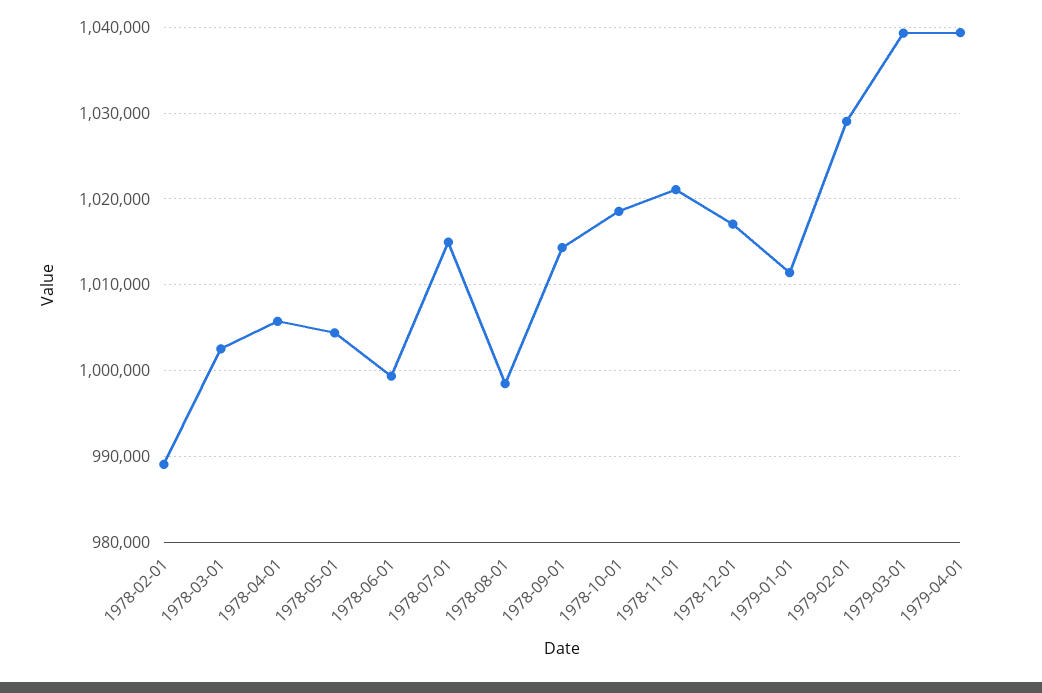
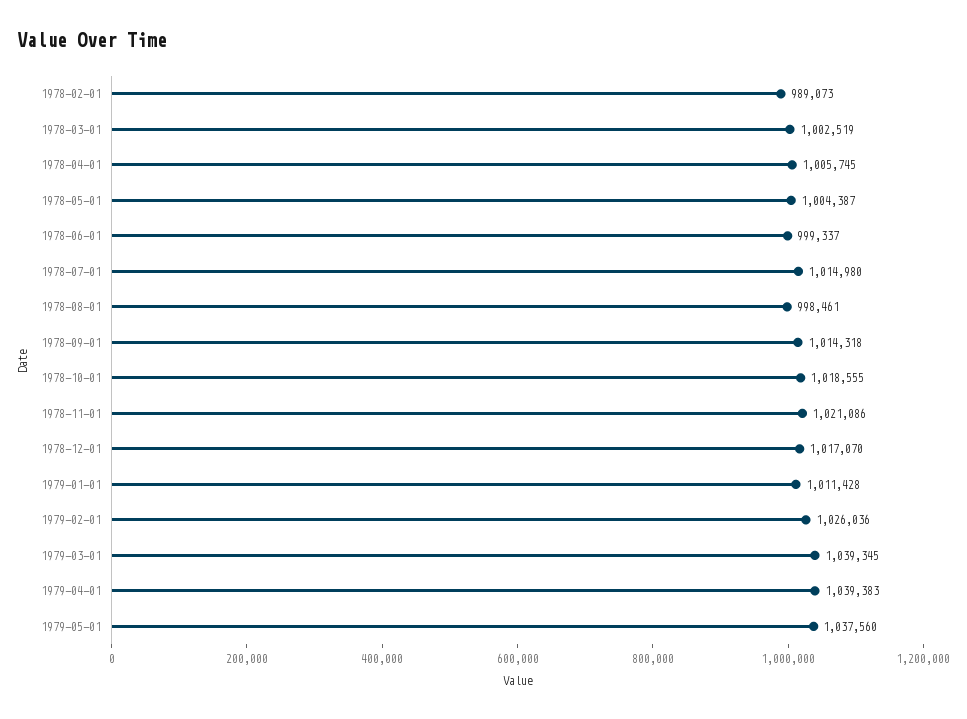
1979-02-01: 1029000 -> 1026036
1979-05-01: none -> 1037560

